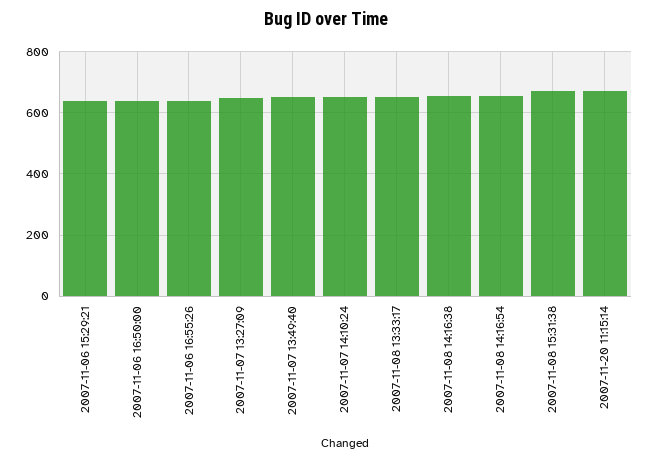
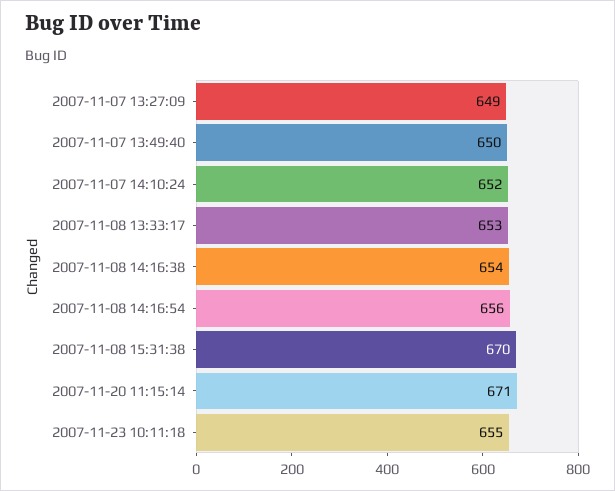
2007-11-06 15:29:21: 640 -> none
2007-11-06 16:50:00: 640 -> none
2007-11-06 16:55:26: 640 -> none
2007-11-23 10:11:18: none -> 655

